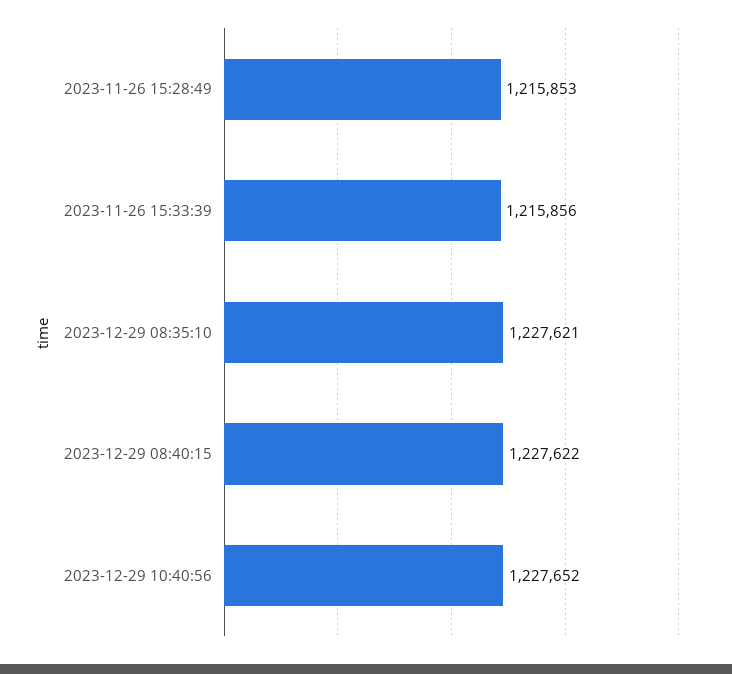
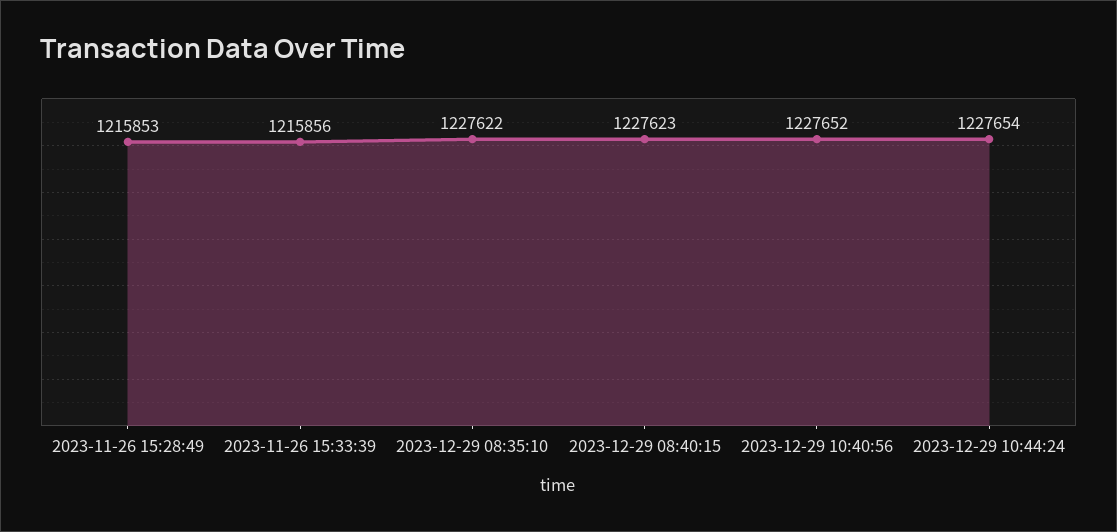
2023-12-29 08:35:10: 1227621 -> 1227622
2023-12-29 08:40:15: 1227622 -> 1227623
2023-12-29 10:44:24: none -> 1227654

